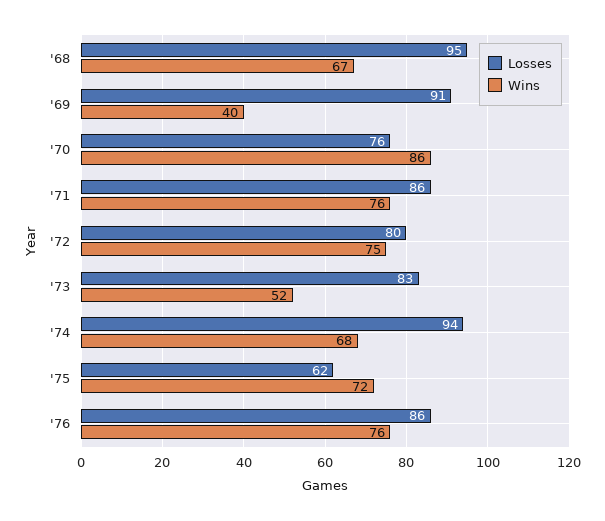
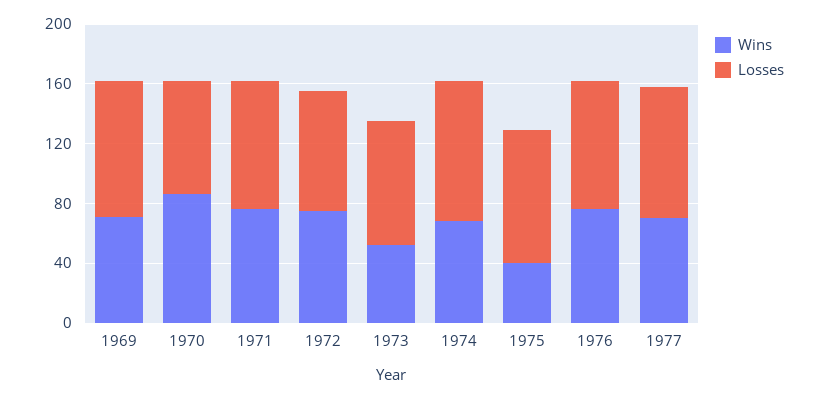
Losses, '68: 95 -> none
Wins, '68: 67 -> none
Wins, '69: 40 -> 70
Losses, '75: 62 -> 90
Wins, '75: 72 -> 40
Wins, 1977: none -> 70
Losses, 1977: none -> 90

